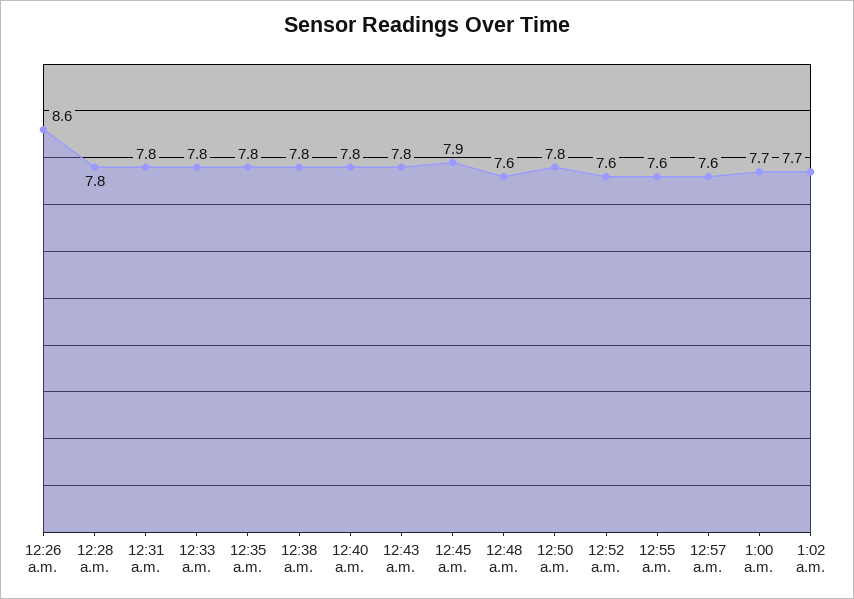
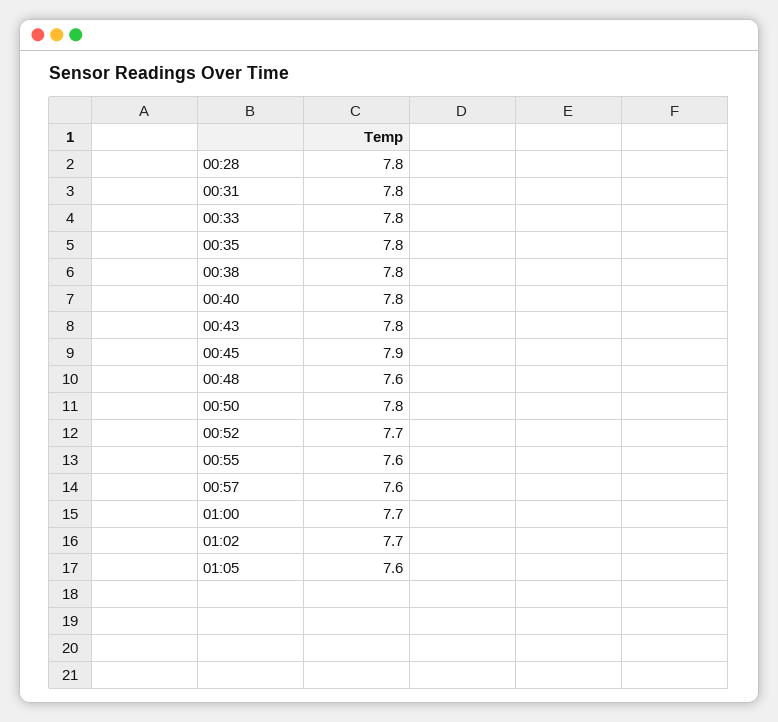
12:26 a.m.: 8.6 -> none
12:52 a.m.: 7.6 -> 7.7
01:05: none -> 7.6

